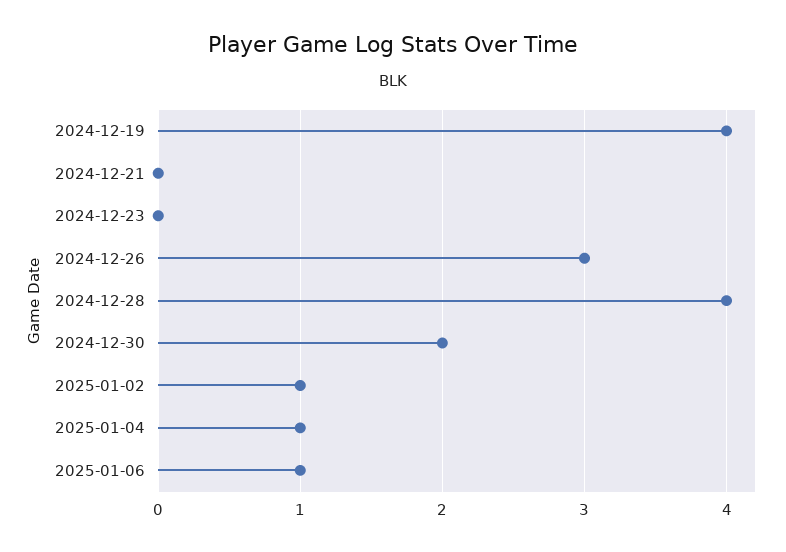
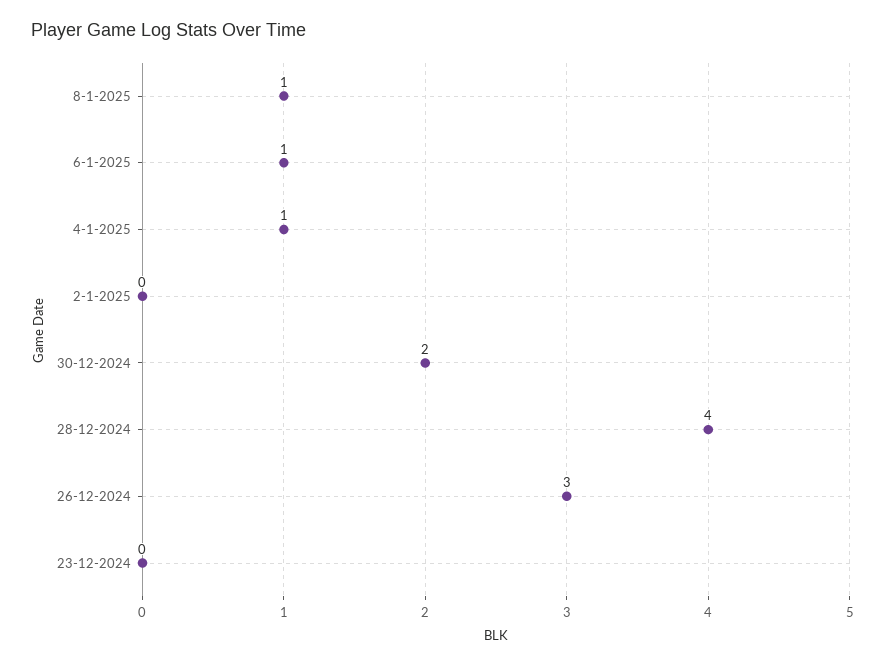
2024-12-19: 4 -> none
2024-12-21: 0 -> none
2025-01-02: 1 -> 0
8-1-2025: none -> 1

